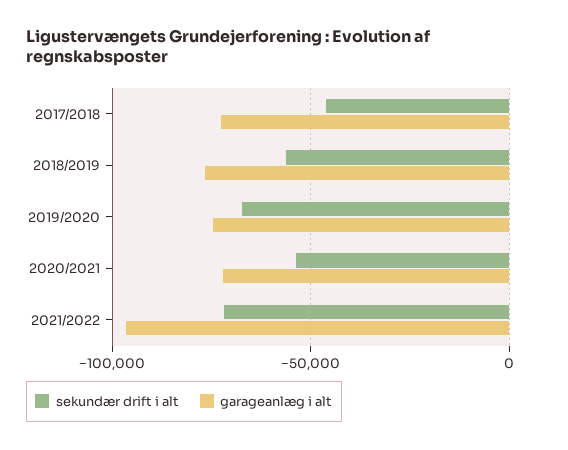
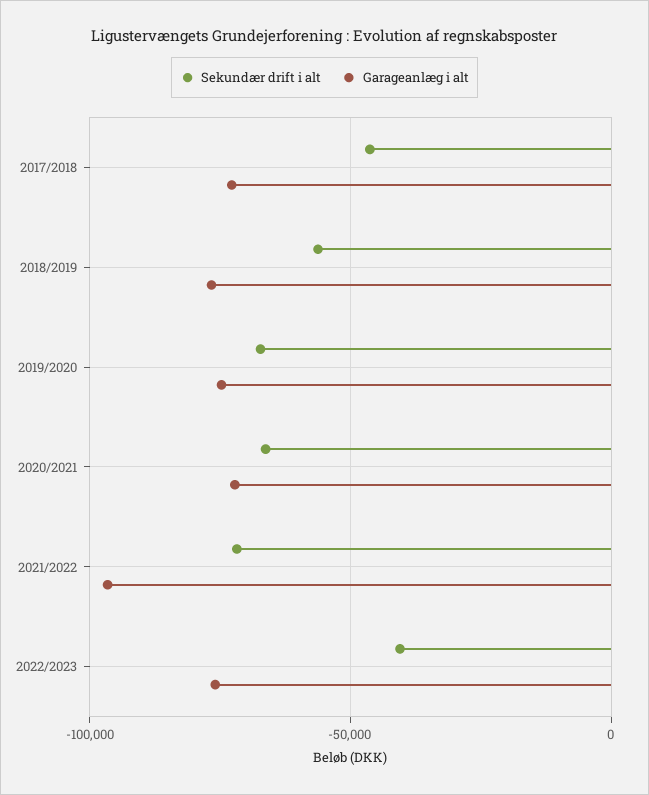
sekundær drift i alt, 2020/2021: -55000 -> -65000
sekundær drift i alt, 2022/2023: none -> -40000
garageanlæg i alt, 2022/2023: none -> -75000

